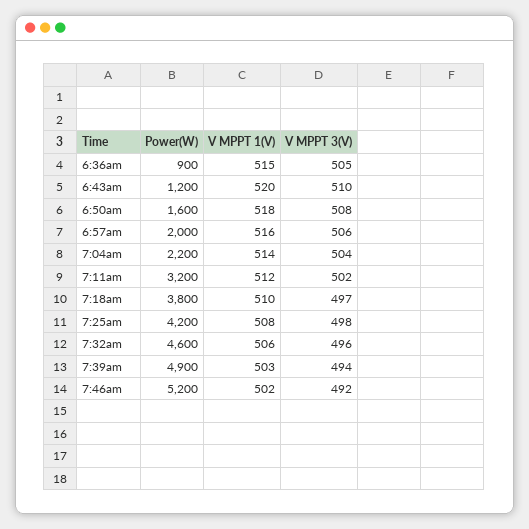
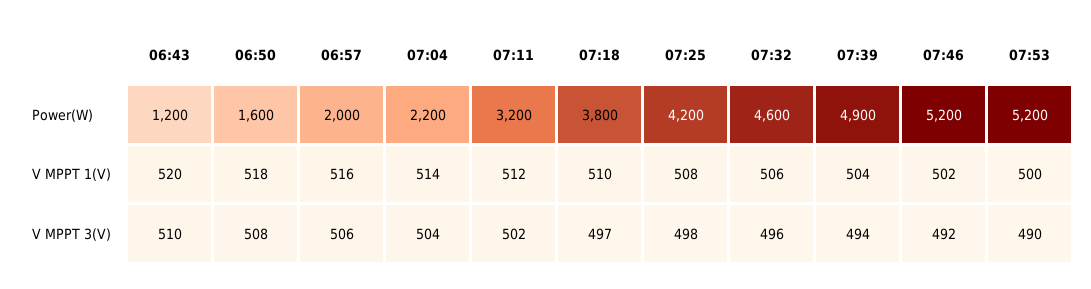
Power(W), 6:36am: 900 -> none
V MPPT 1(V), 6:36am: 515 -> none
V MPPT 3(V), 6:36am: 505 -> none
V MPPT 1(V), 7:39am: 503 -> 504
Power(W), 07:53: none -> 5200
V MPPT 1(V), 07:53: none -> 500
V MPPT 3(V), 07:53: none -> 490

